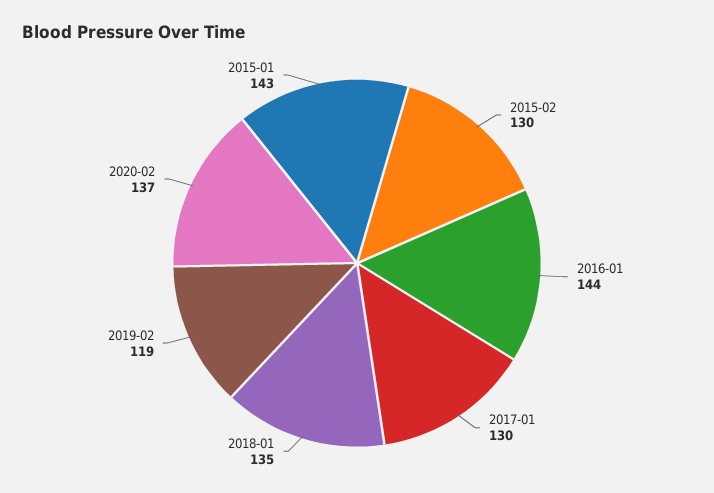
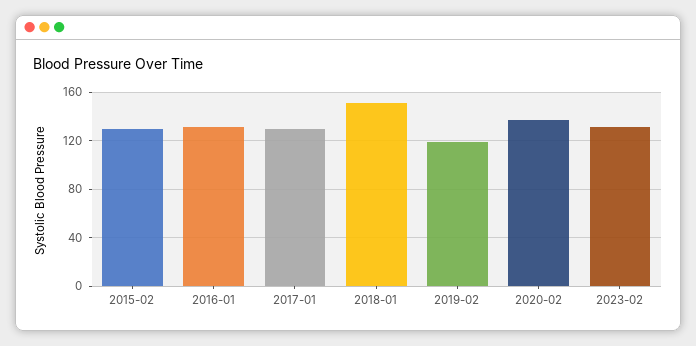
2016-01: 144 -> 130
2018-01: 135 -> 150
2015-01: 143 -> none
2023-02: none -> 130

